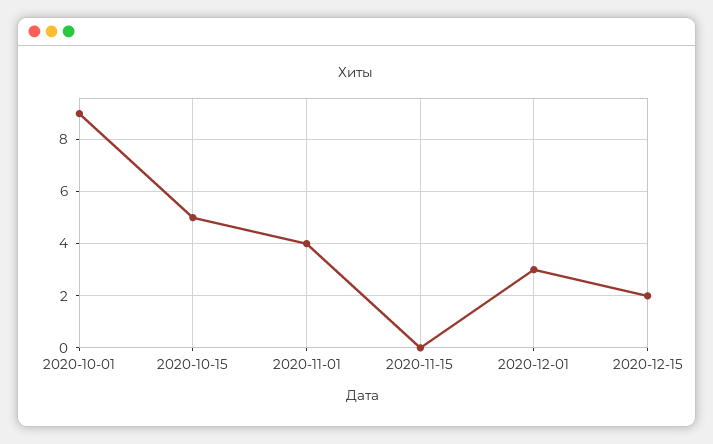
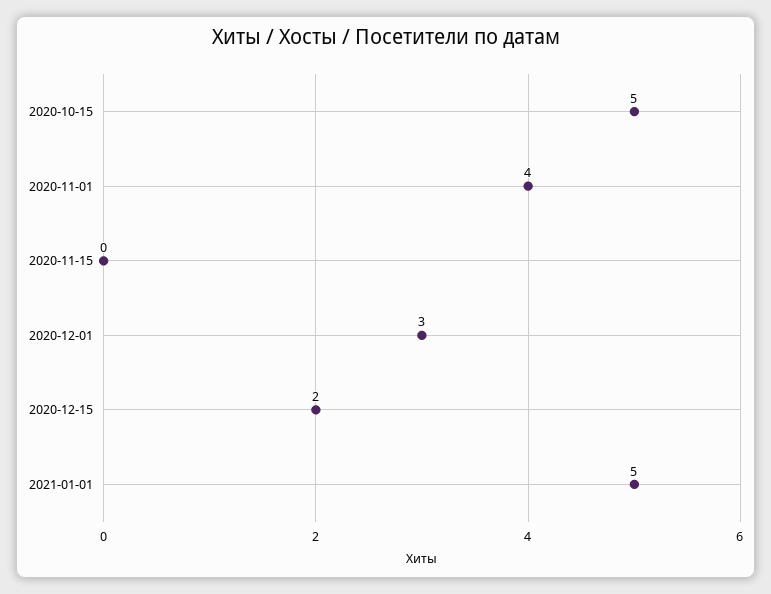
2020-10-01: 9 -> none
2021-01-01: none -> 5

